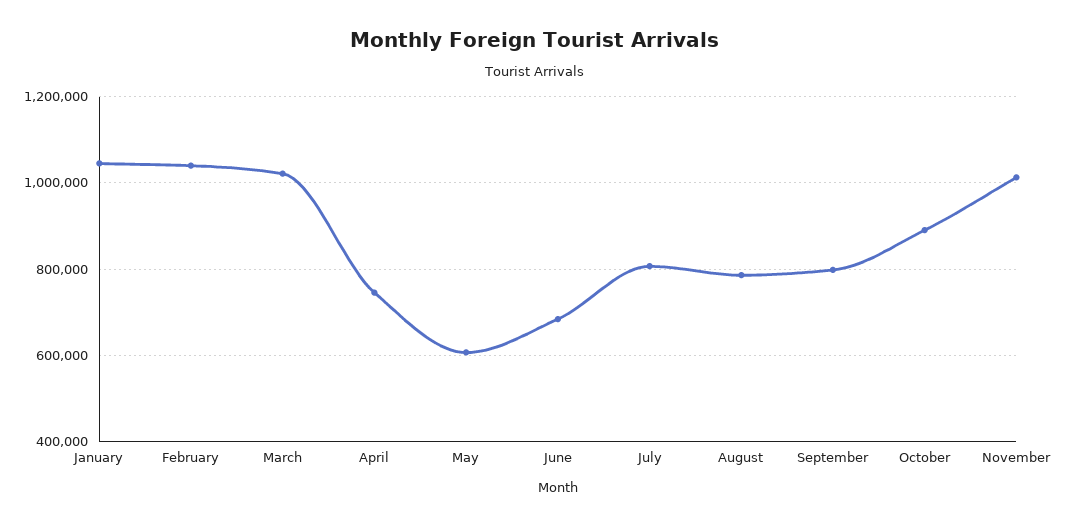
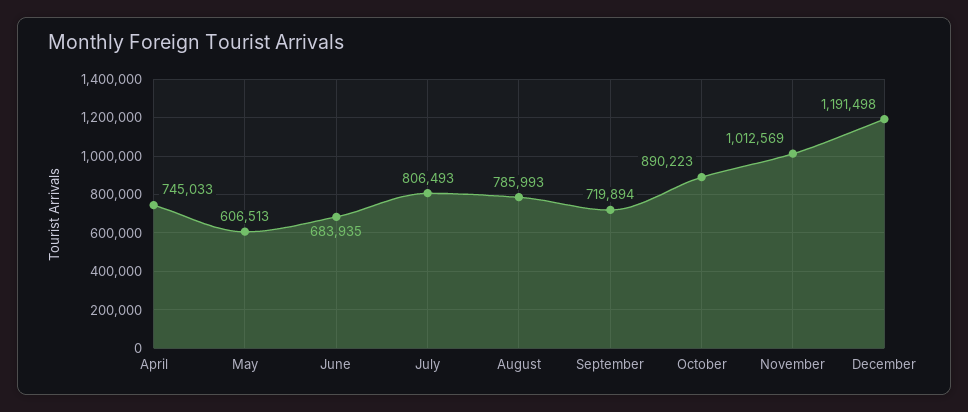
January: 1040000 -> none
February: 1040000 -> none
March: 1020000 -> none
September: 800000 -> 719894
December: none -> 1191498

